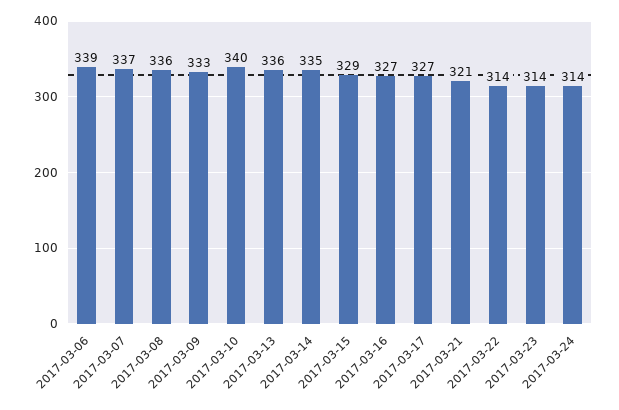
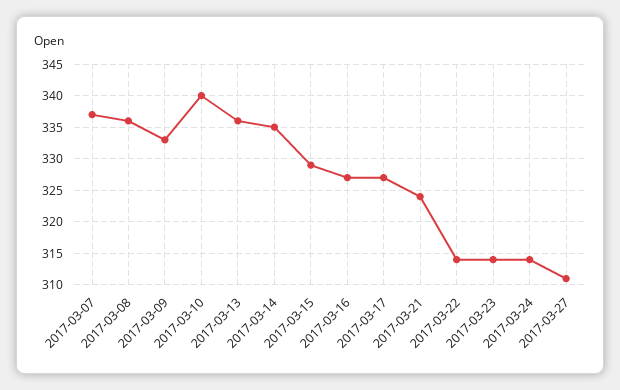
2017-03-06: 339 -> none
2017-03-21: 321 -> 324
2017-03-27: none -> 311

